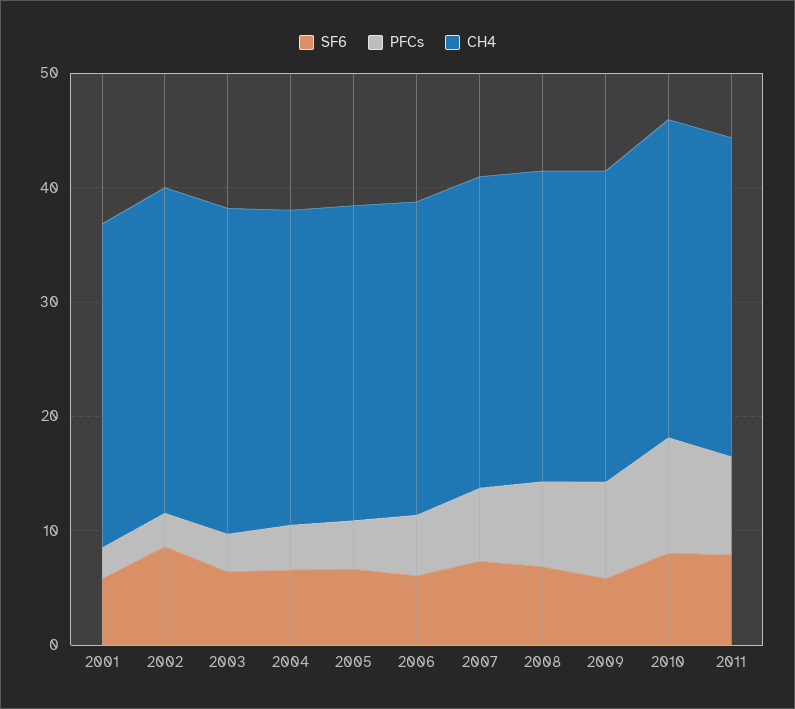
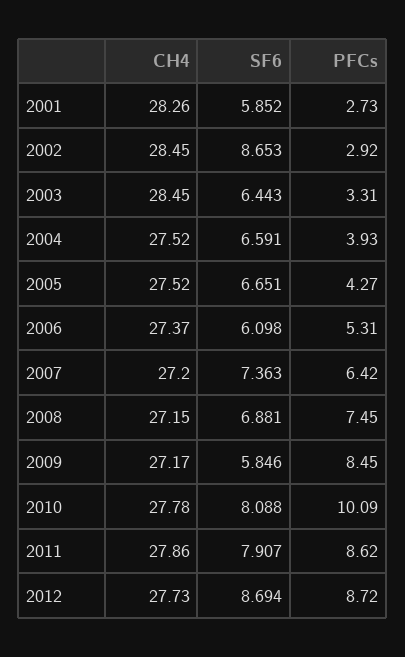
CH4, 2012: none -> 27.73
SF6, 2012: none -> 8.694
PFCs, 2012: none -> 8.72

